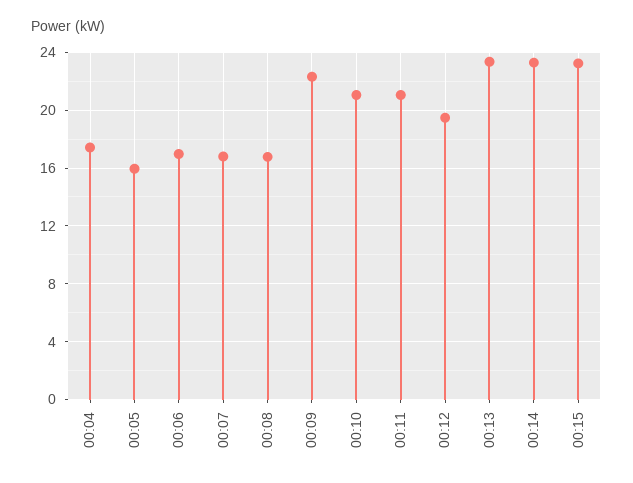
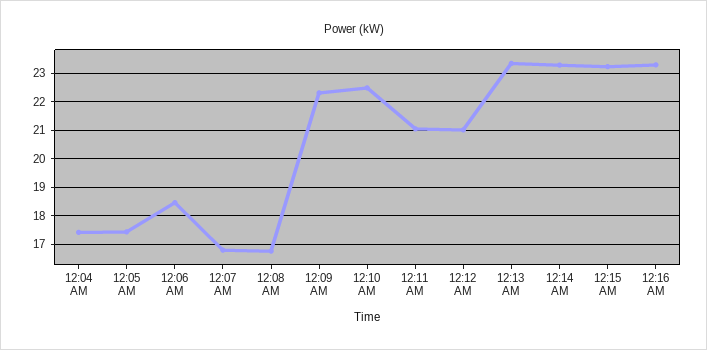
00:05: 16 -> 17.5
00:06: 17 -> 18.5
00:10: 21 -> 22.5
00:12: 19.5 -> 21
12:16 AM: none -> 23.25

